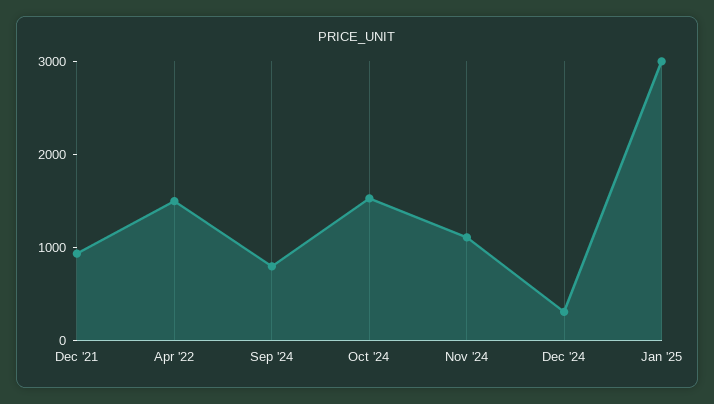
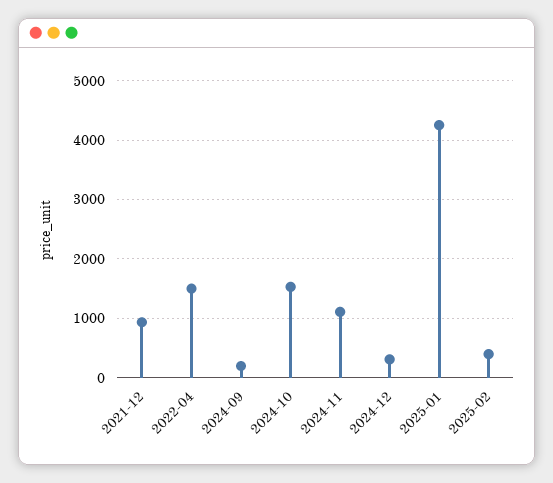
Sep '24: 800 -> 200
Jan '25: 3000 -> 4200
2025-02: none -> 400

